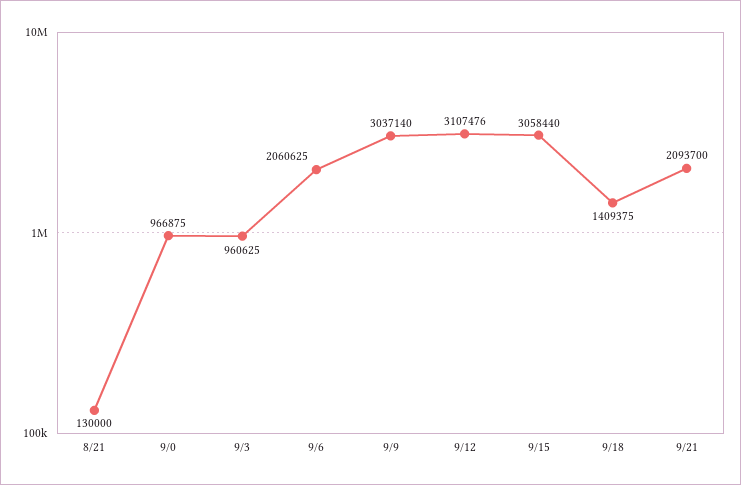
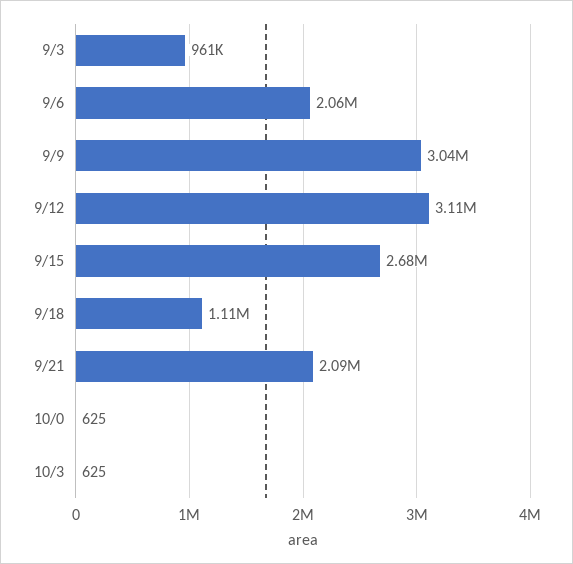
8/21: 130000 -> none
9/0: 966875 -> none
9/15: 3058440 -> 2680000
9/18: 1409375 -> 1110000
10/0: none -> 625
10/3: none -> 625

